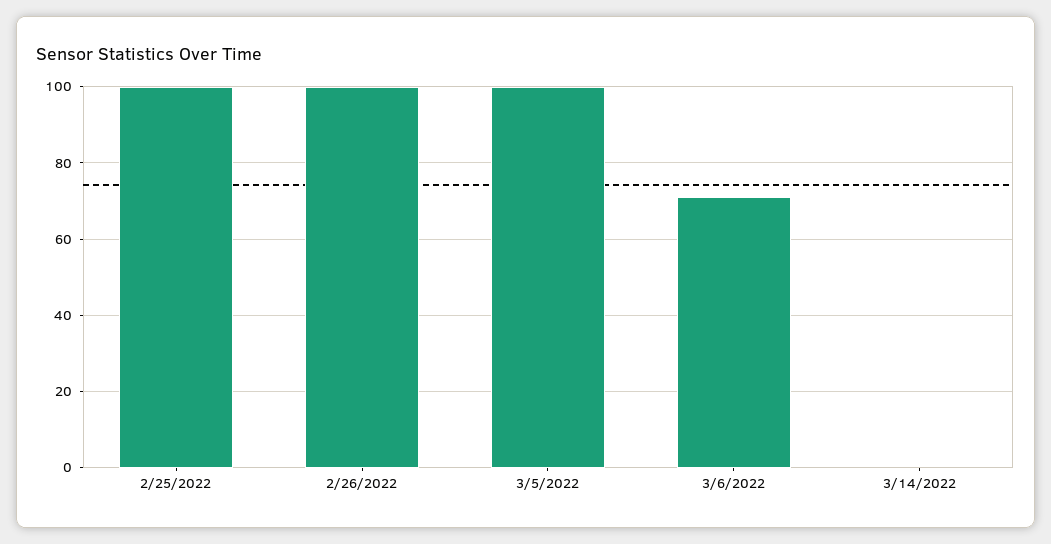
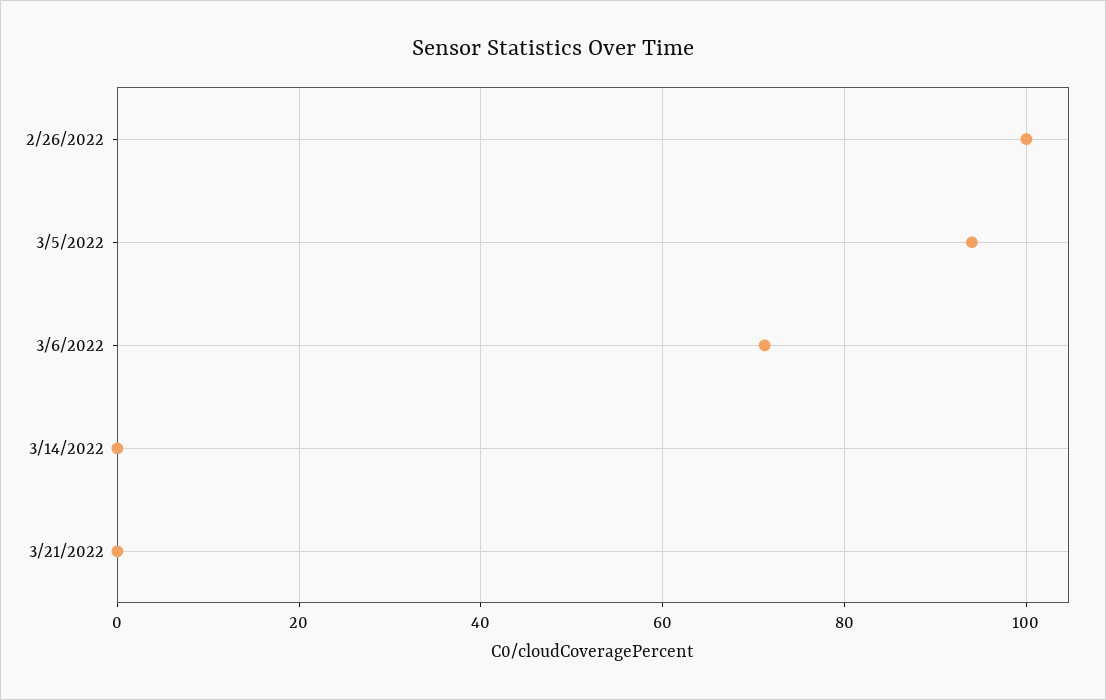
2/25/2022: 100 -> none
3/5/2022: 100 -> 94
3/21/2022: none -> 0

